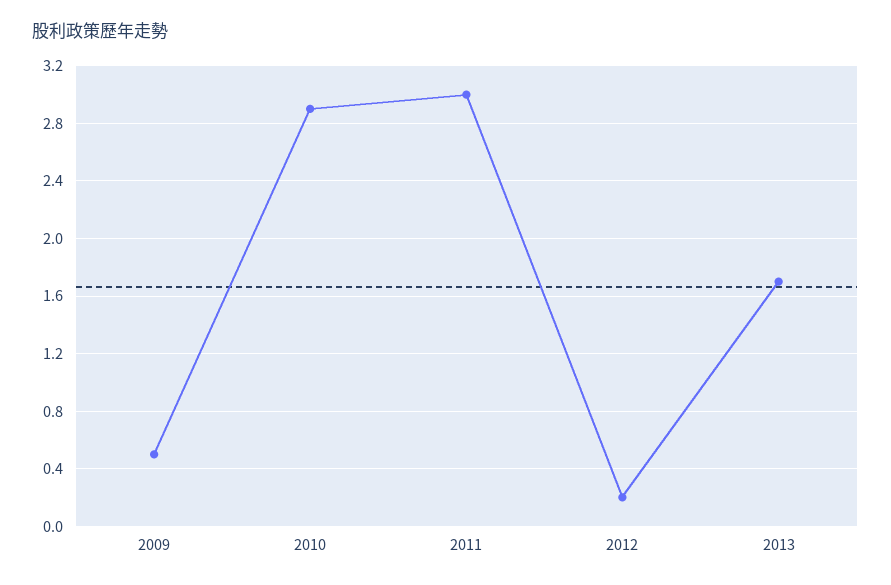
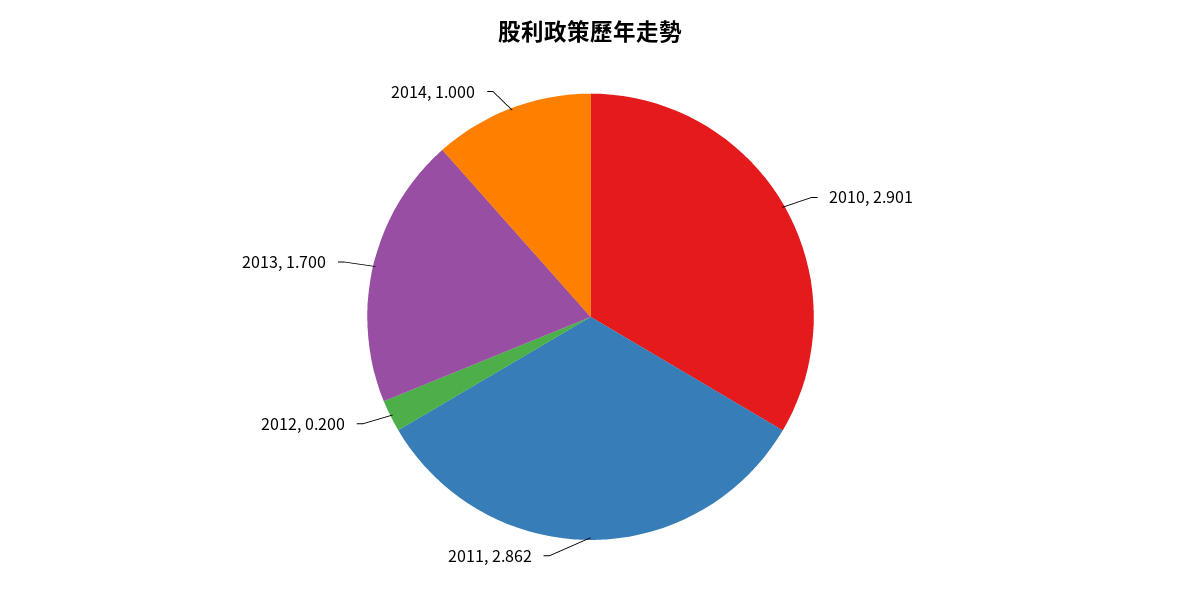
2009: 0.5 -> none
2011: 3 -> 2.862
2014: none -> 1

